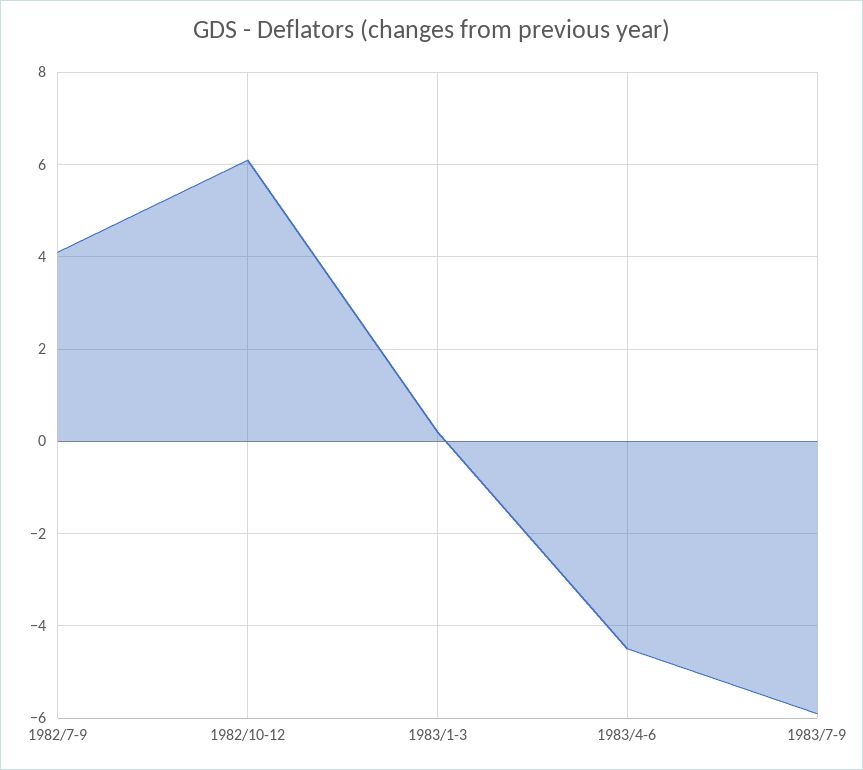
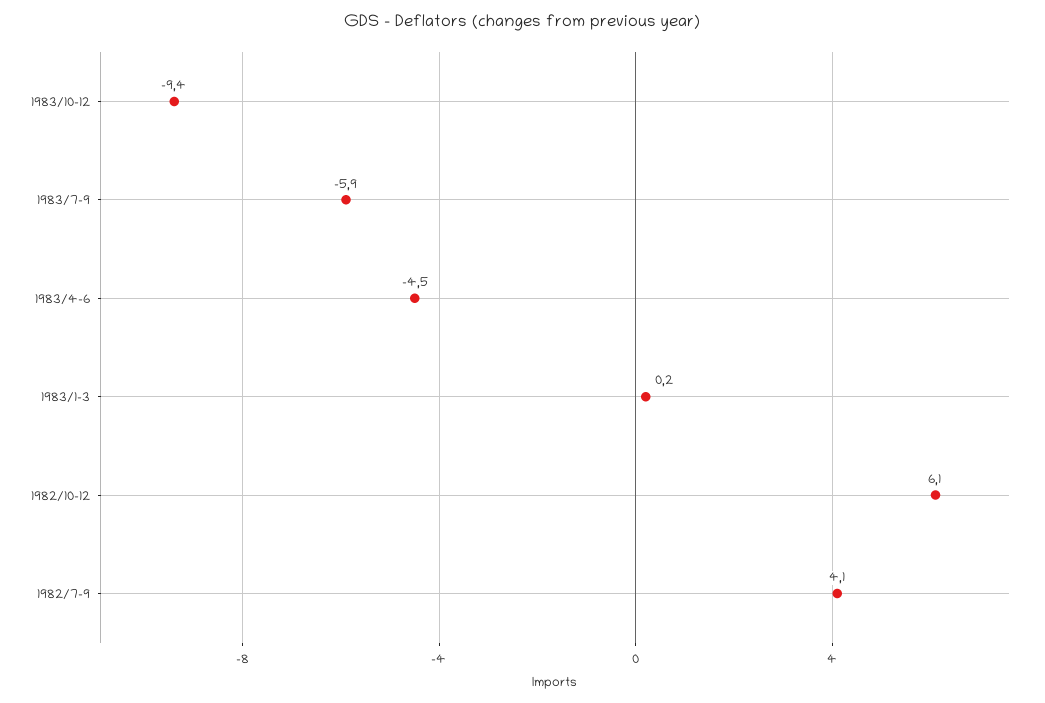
1983/10-12: none -> -9.4

